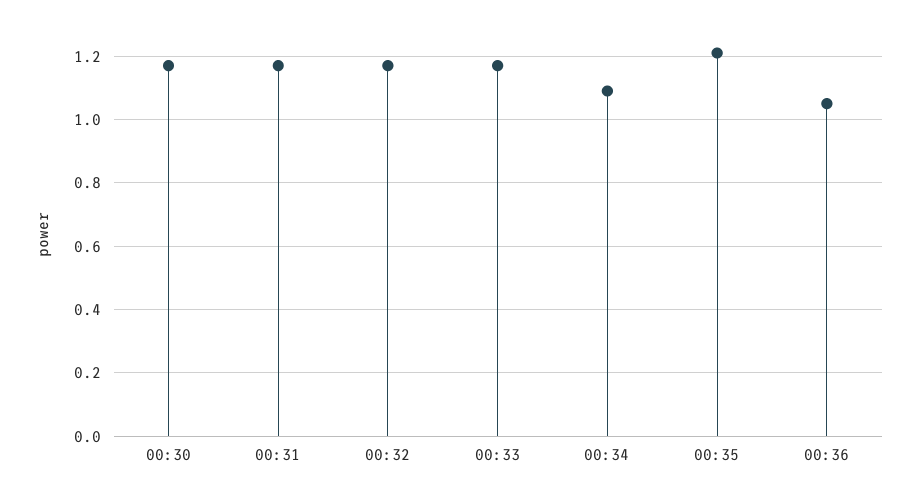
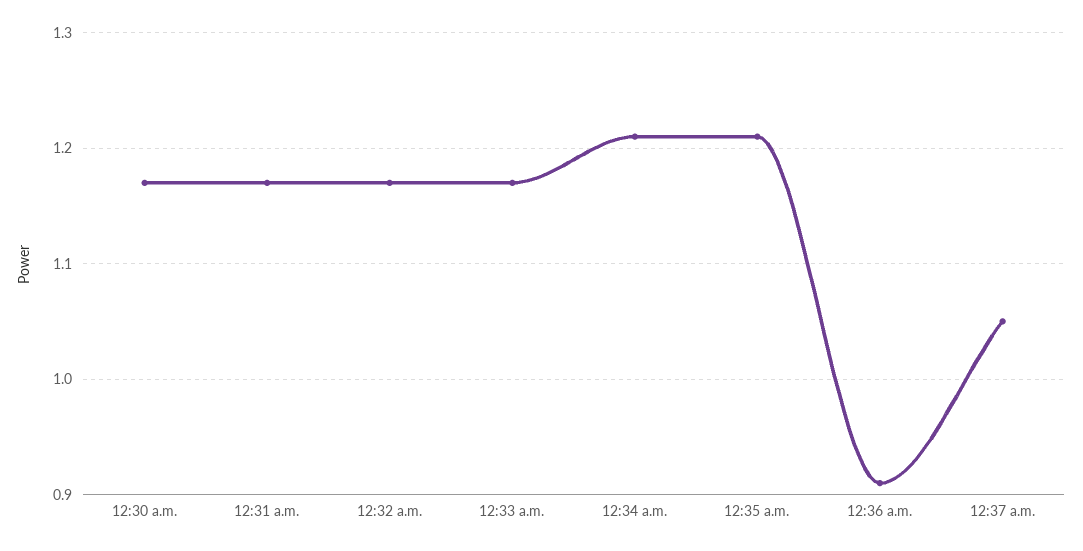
00:34: 1.1 -> 1.21
00:36: 1.05 -> 0.91
12:37 a.m.: none -> 1.05

